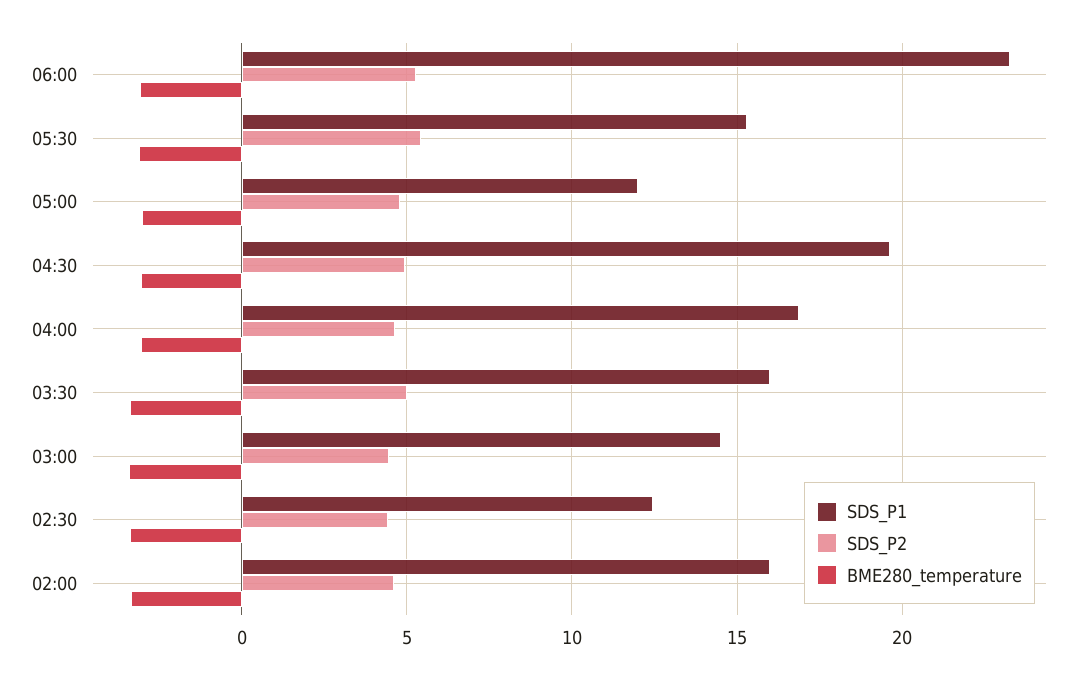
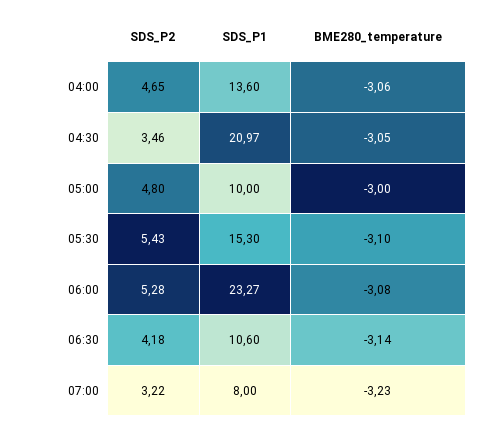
SDS_P1, 05:00: 12 -> 10
SDS_P1, 04:30: 19.5 -> 20.97
SDS_P2, 04:30: 5 -> 3.46
SDS_P1, 04:00: 17 -> 13.6
SDS_P1, 03:30: 16 -> none
SDS_P2, 03:30: 5 -> none
BME280_temperature, 03:30: -3.5 -> none
SDS_P1, 03:00: 14.5 -> none
SDS_P2, 03:00: 4.5 -> none
BME280_temperature, 03:00: -3.5 -> none
SDS_P1, 02:30: 12.5 -> none
SDS_P2, 02:30: 4.5 -> none
BME280_temperature, 02:30: -3.5 -> none
SDS_P1, 02:00: 16 -> none
SDS_P2, 02:00: 4.5 -> none
BME280_temperature, 02:00: -3.5 -> none
SDS_P2, 06:30: none -> 4.18
SDS_P1, 06:30: none -> 10.6
BME280_temperature, 06:30: none -> -3.14
SDS_P2, 07:00: none -> 3.22
SDS_P1, 07:00: none -> 8
BME280_temperature, 07:00: none -> -3.23

